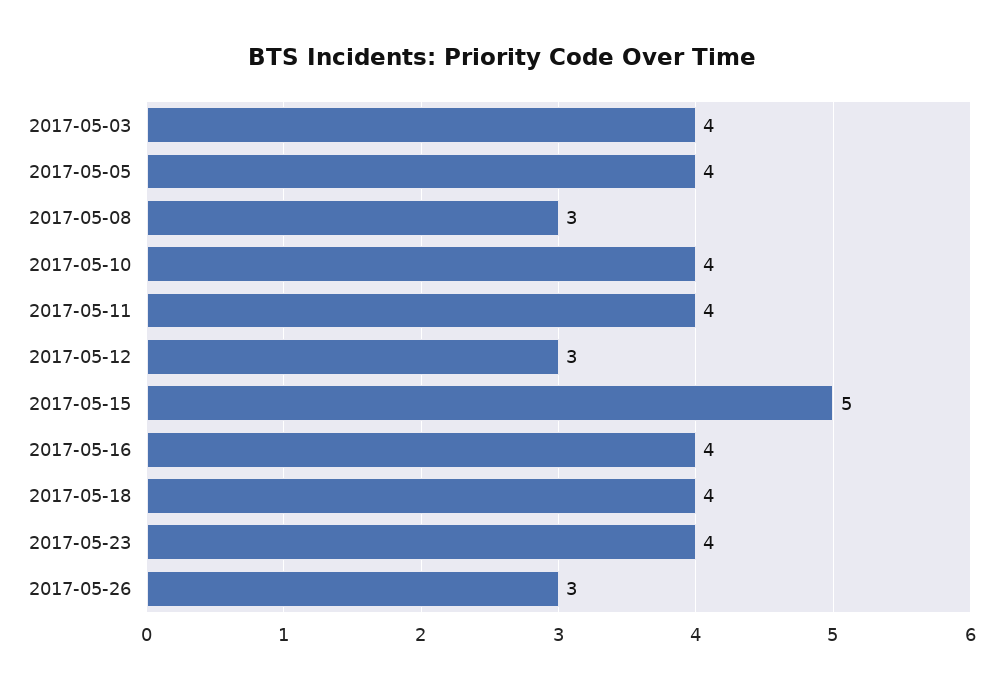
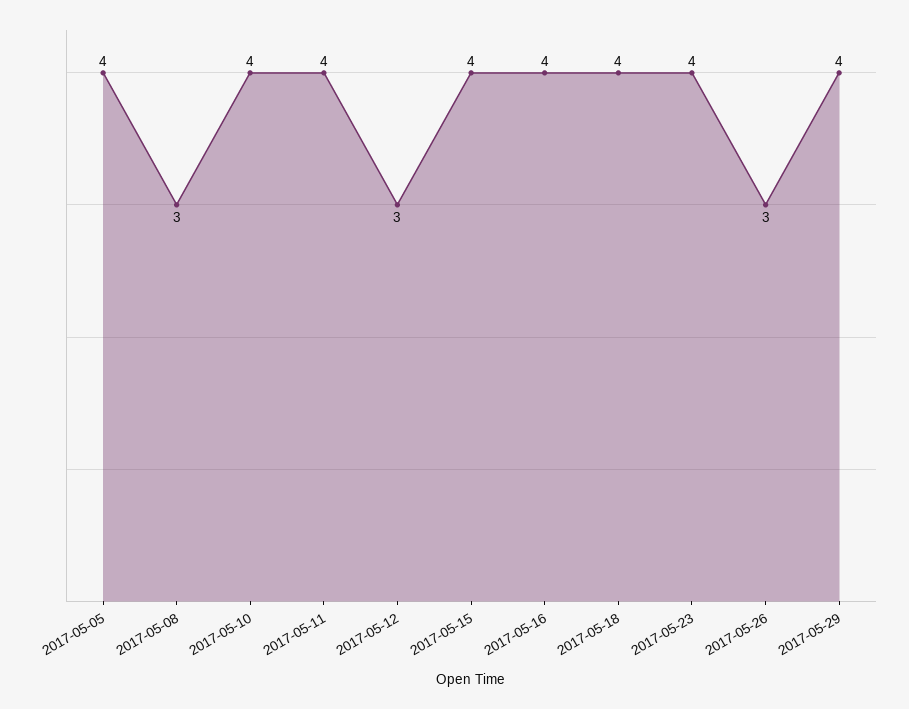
2017-05-03: 4 -> none
2017-05-15: 5 -> 4
2017-05-29: none -> 4

